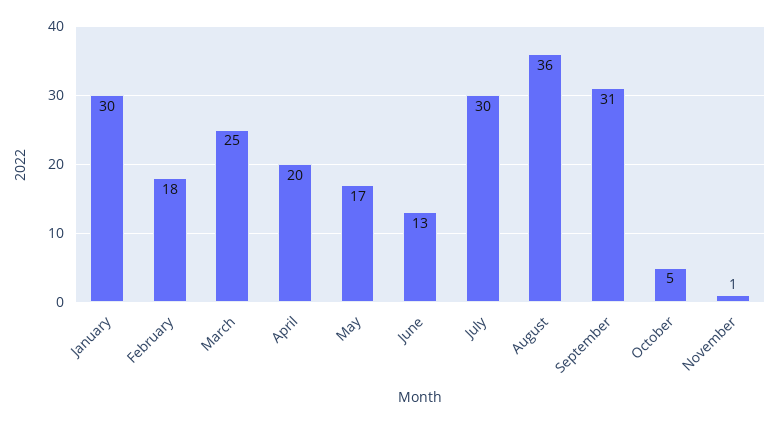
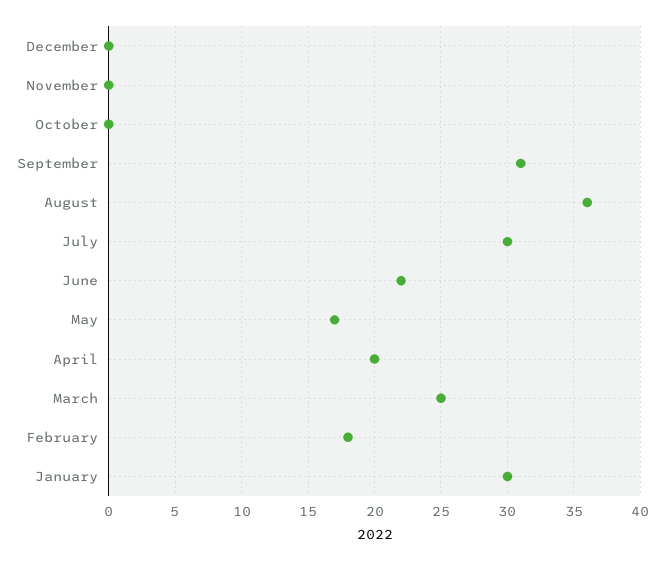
June: 13 -> 22
October: 5 -> 0
November: 1 -> 0
December: none -> 0

